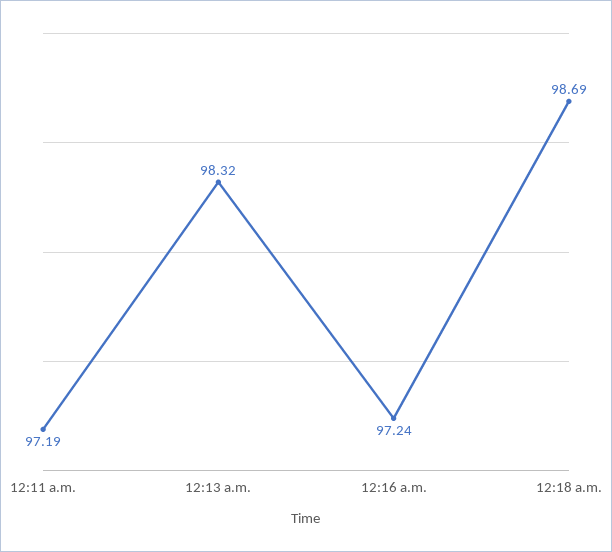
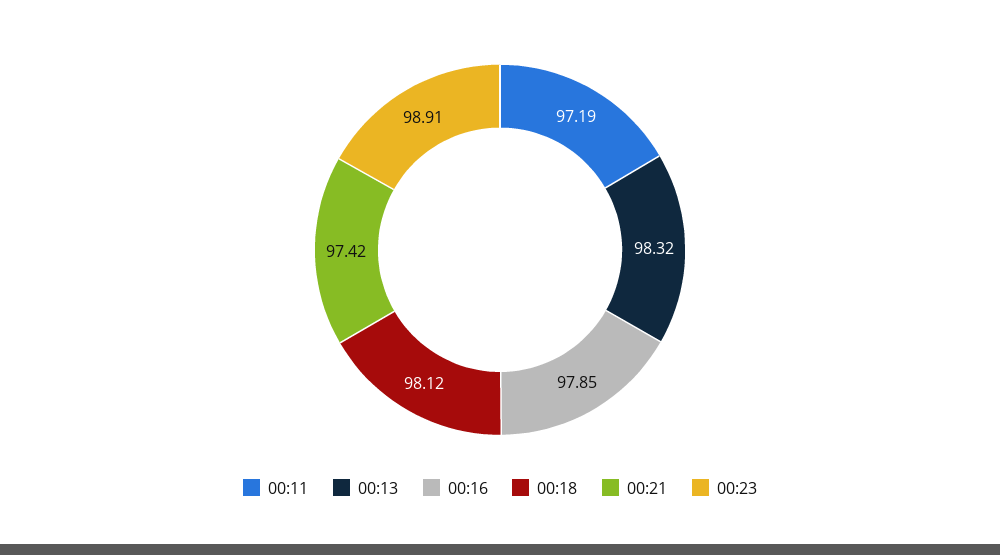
12:16 a.m.: 97.24 -> 97.85
12:18 a.m.: 98.69 -> 98.12
00:21: none -> 97.42
00:23: none -> 98.91

